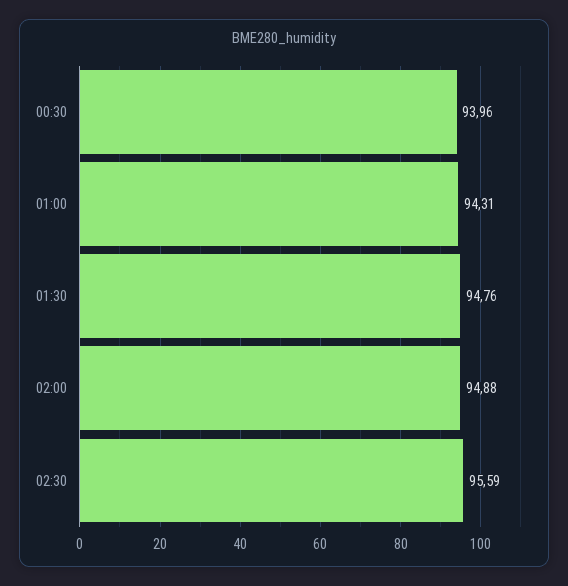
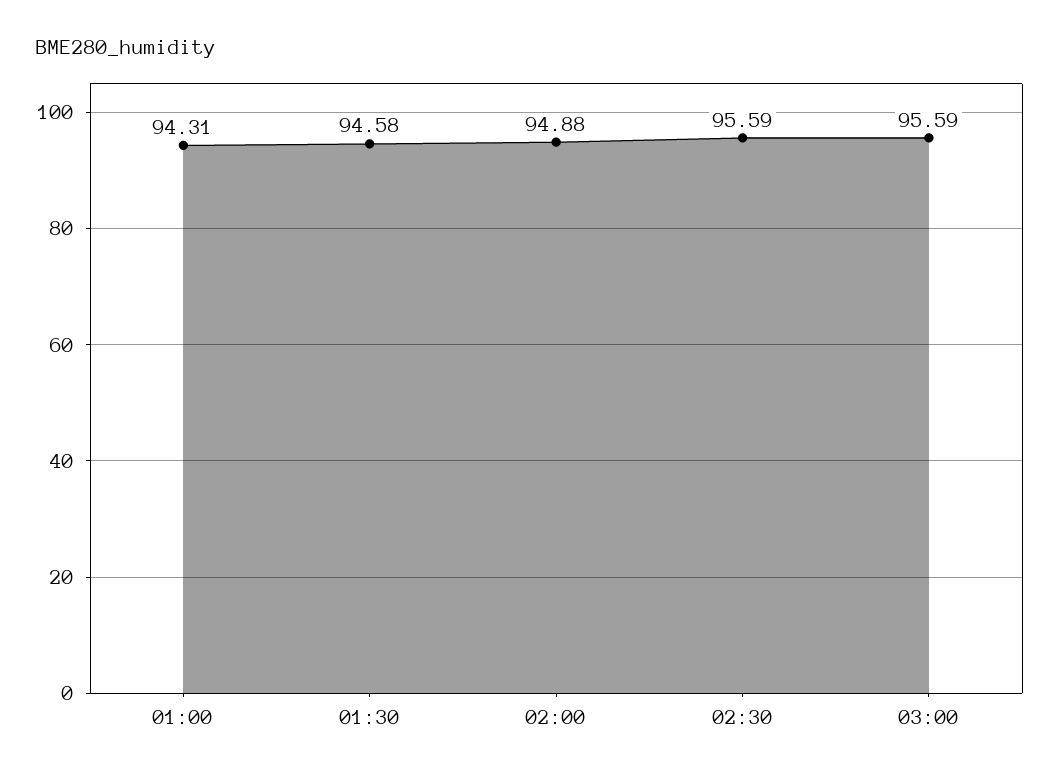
00:30: 93.96 -> none
01:30: 94.76 -> 94.58
03:00: none -> 95.59

